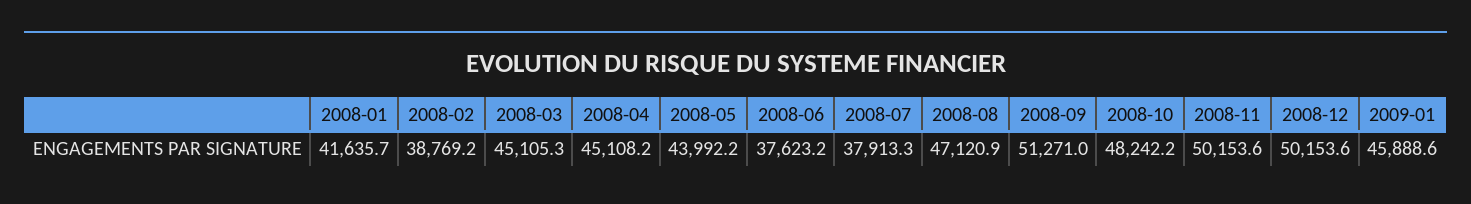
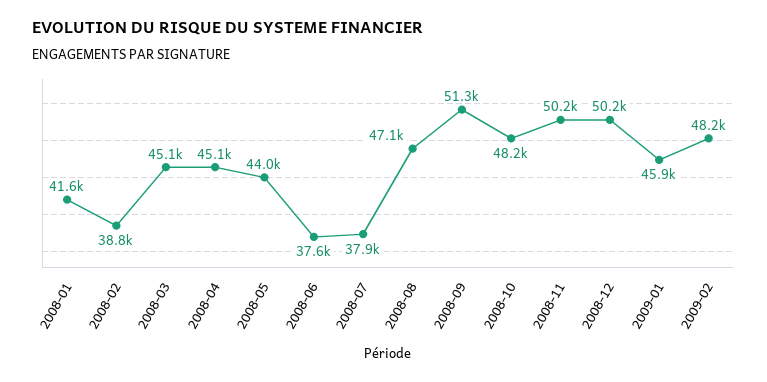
2009-02: none -> 48200

